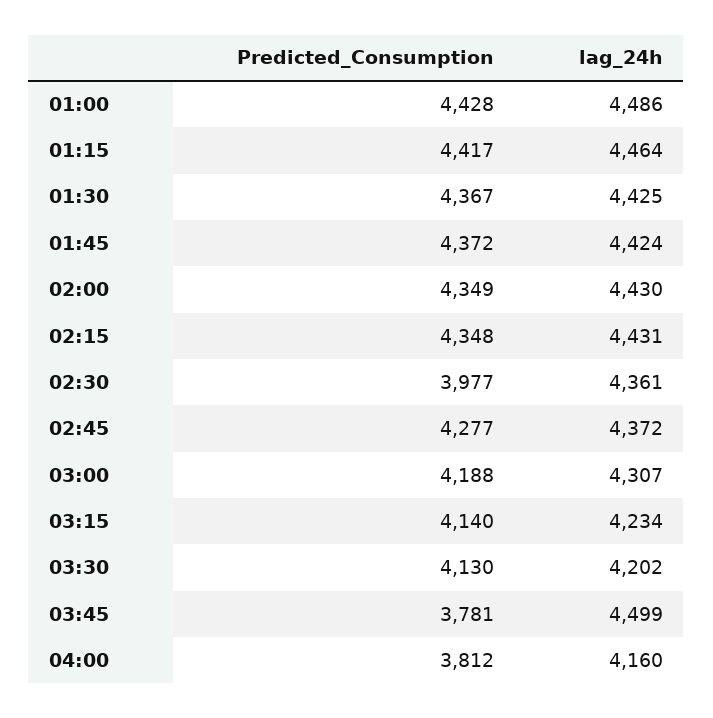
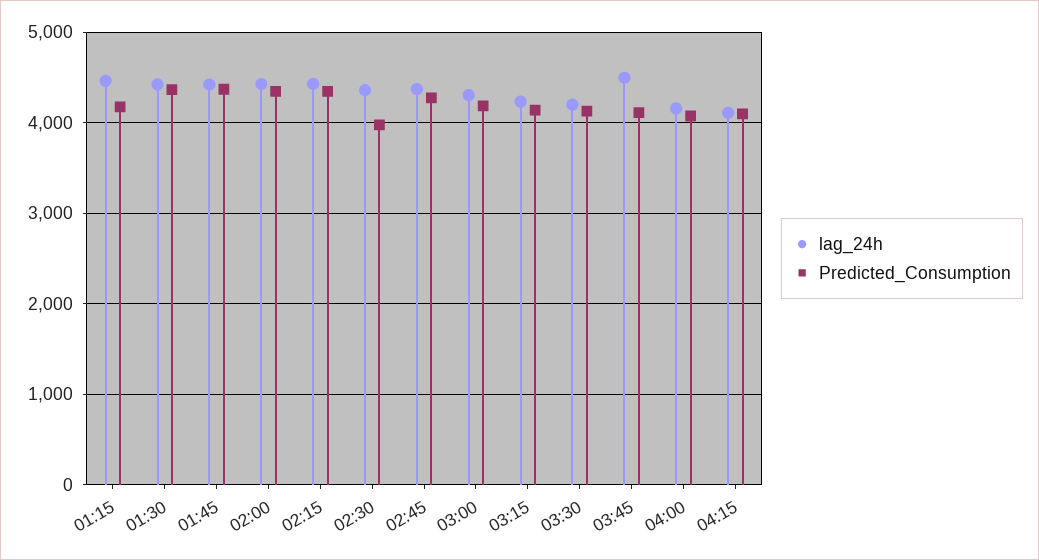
Predicted_Consumption, 01:00: 4428 -> none
lag_24h, 01:00: 4486 -> none
Predicted_Consumption, 01:15: 4417 -> 4200
Predicted_Consumption, 03:45: 3781 -> 4100
Predicted_Consumption, 04:00: 3812 -> 4100
lag_24h, 04:15: none -> 4100
Predicted_Consumption, 04:15: none -> 4100

